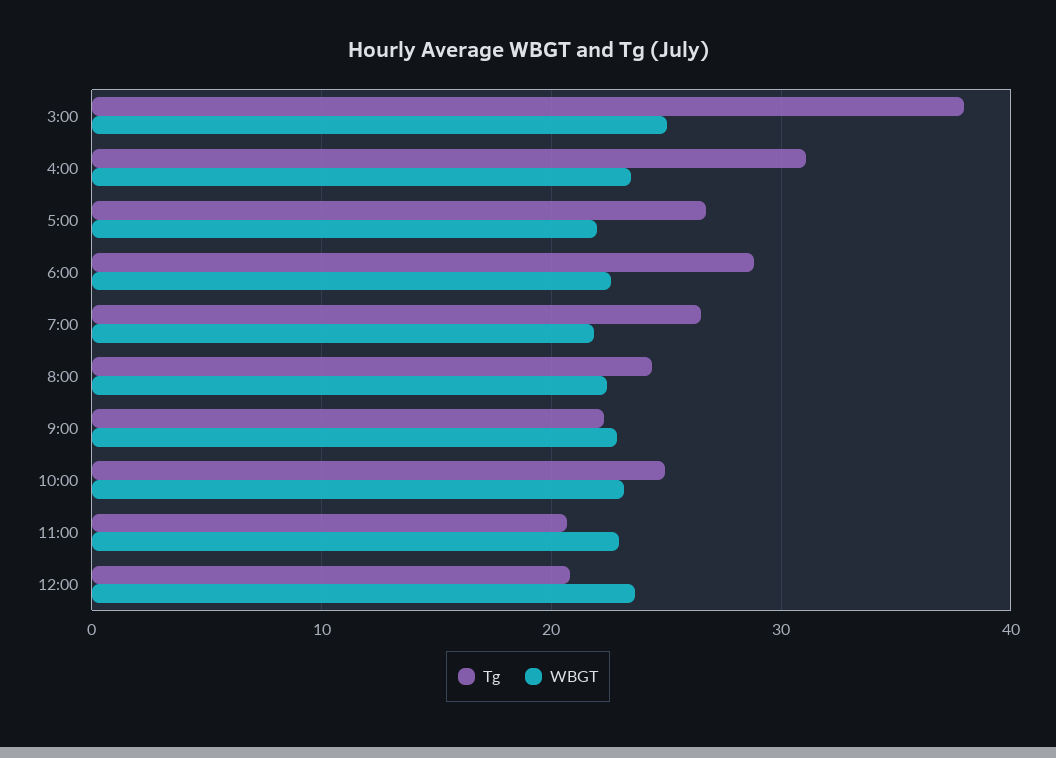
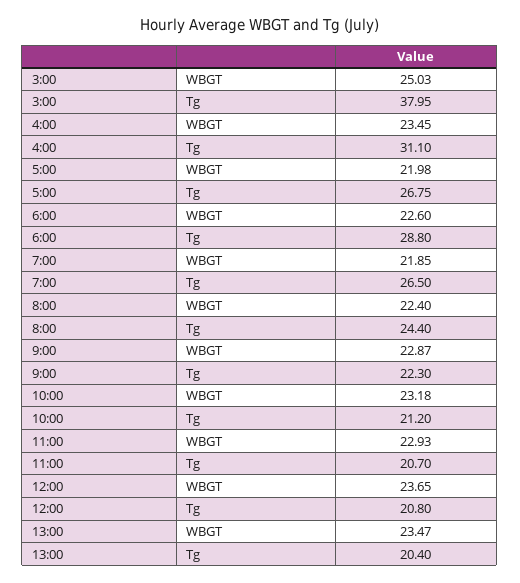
Tg, 10:00: 25 -> 21.2
WBGT, 13:00: none -> 23.47
Tg, 13:00: none -> 20.4

